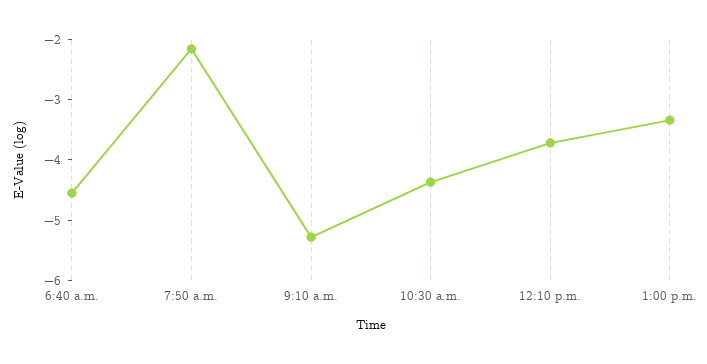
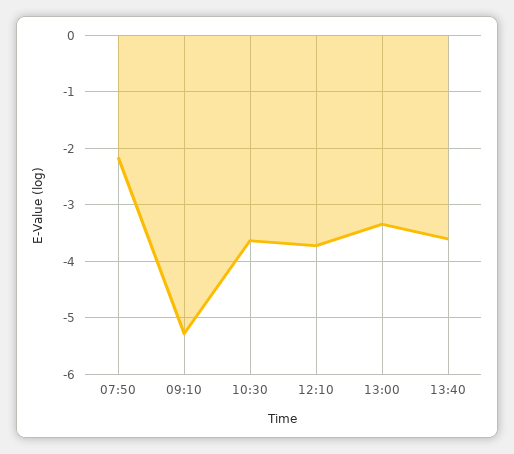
6:40 a.m.: -4.6 -> none
10:30 a.m.: -4.4 -> -3.6
13:40: none -> -3.6

